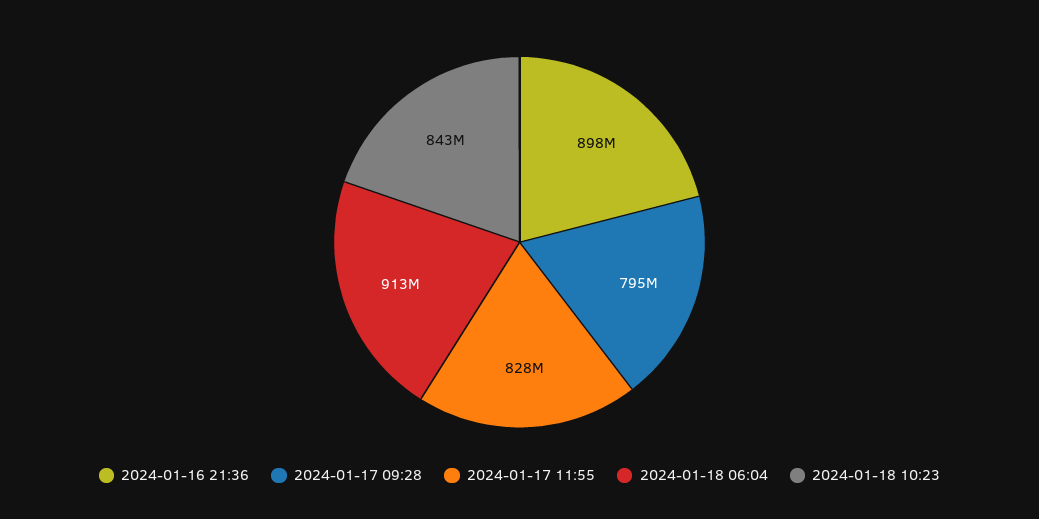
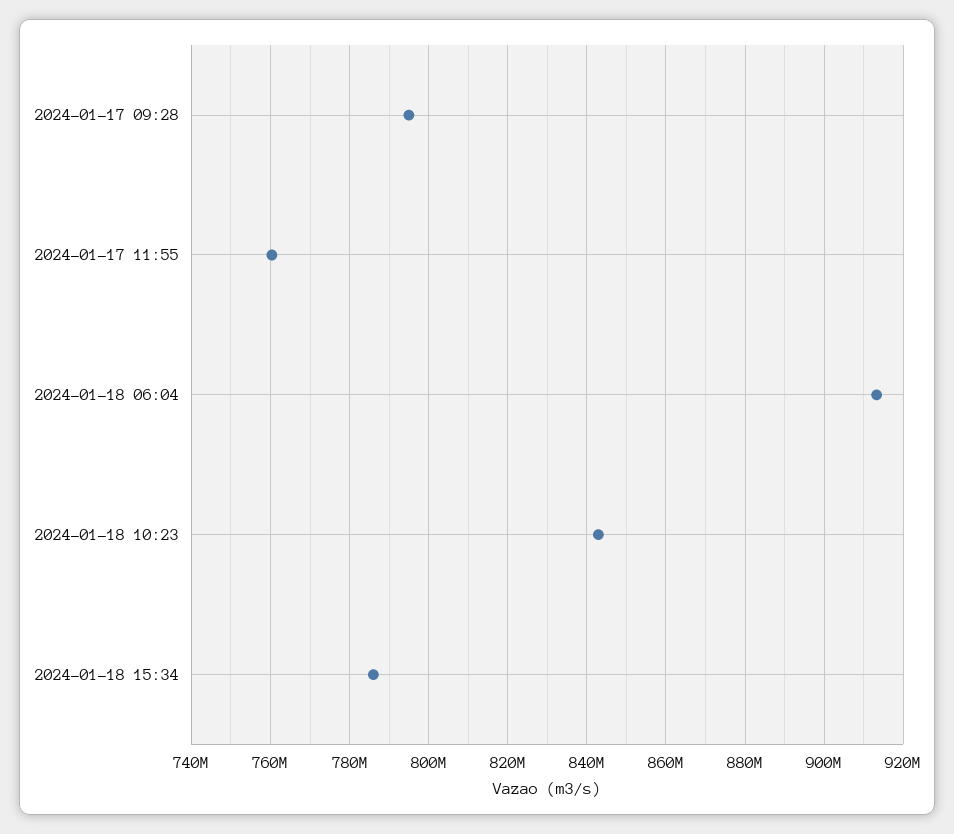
2024-01-16 21:36: 898000000 -> none
2024-01-17 11:55: 828000000 -> 760000000
2024-01-18 15:34: none -> 786000000

